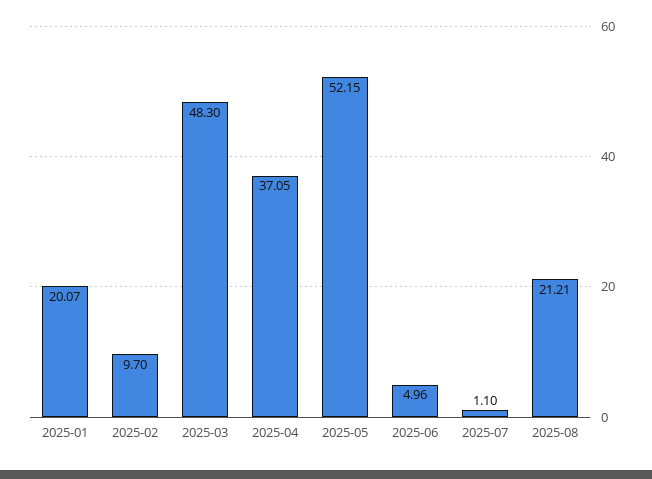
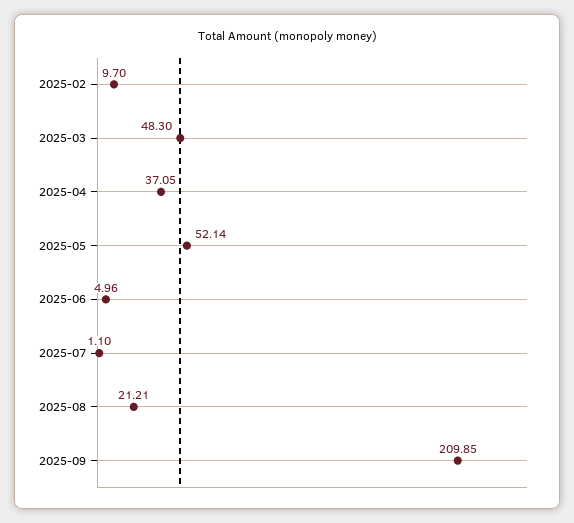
2025-01: 20.07 -> none
2025-05: 52.15 -> 52.14
2025-09: none -> 209.85

